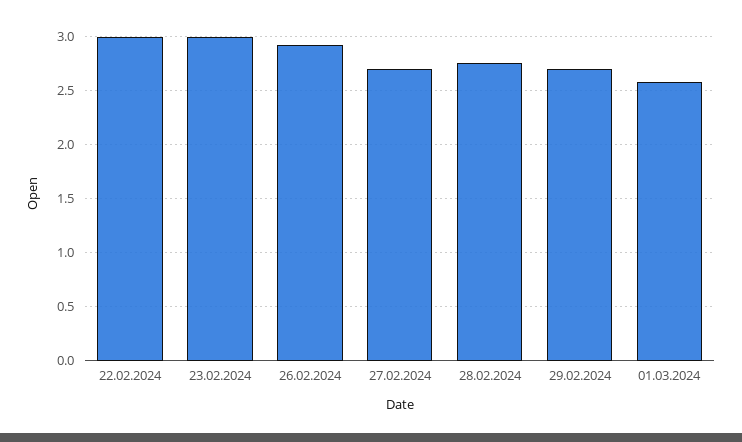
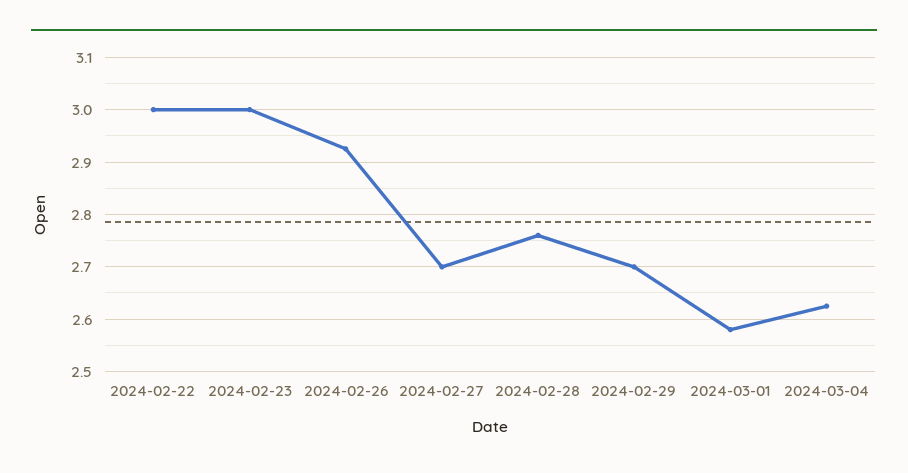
2024-03-04: none -> 2.62

